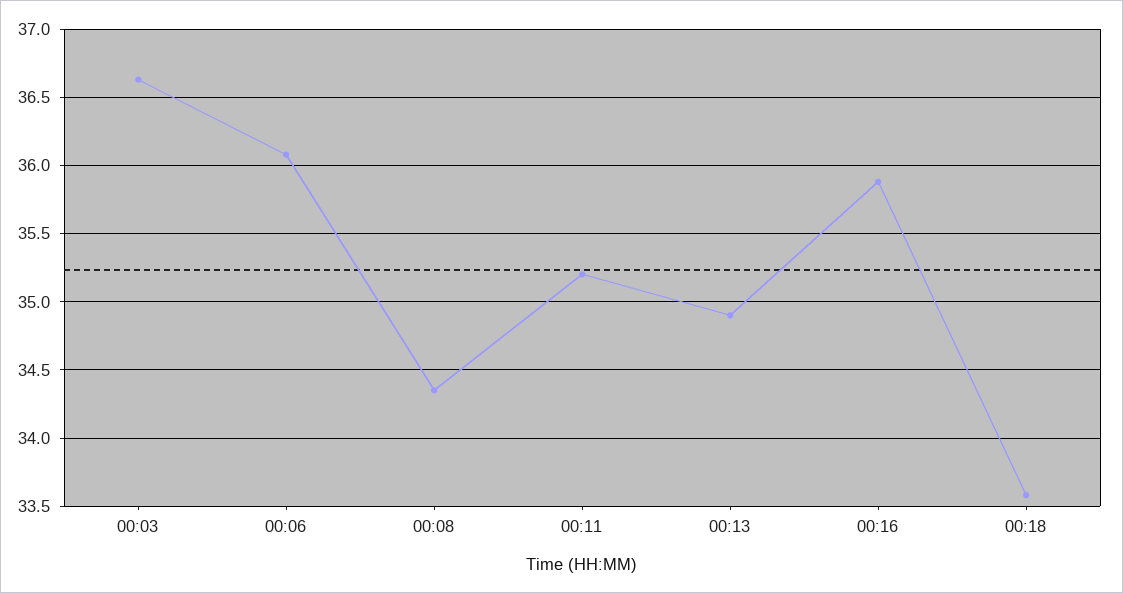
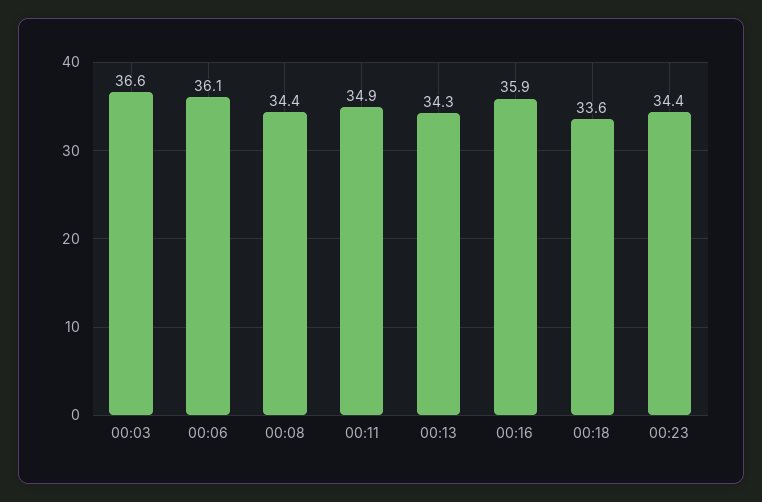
00:11: 35.2 -> 34.9
00:13: 34.9 -> 34.3
00:23: none -> 34.4

